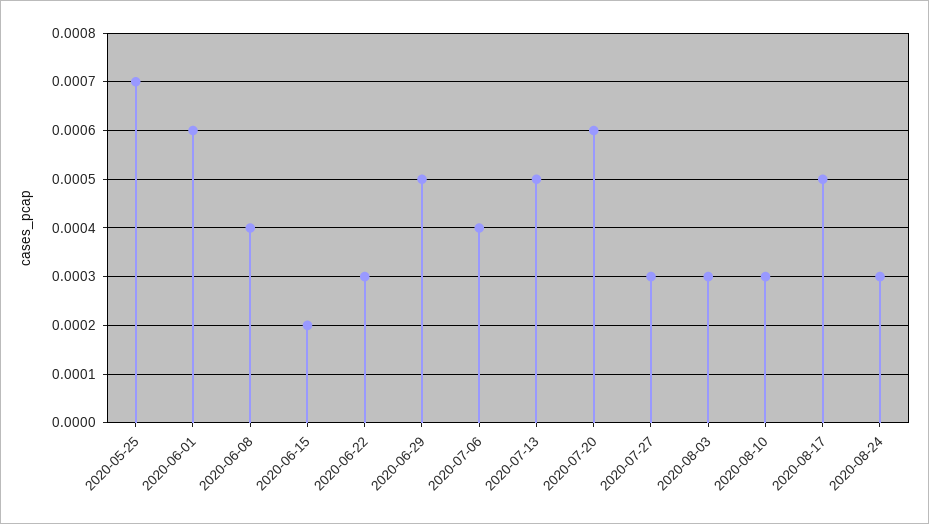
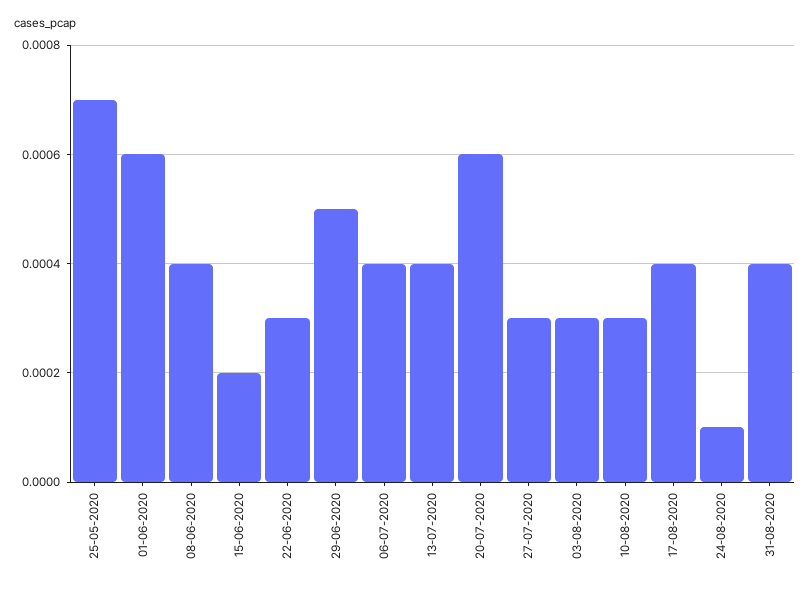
2020-07-13: 0.0005 -> 0.0004
2020-08-17: 0.0005 -> 0.0004
2020-08-24: 0.0003 -> 0.0001
31-08-2020: none -> 0.0004

